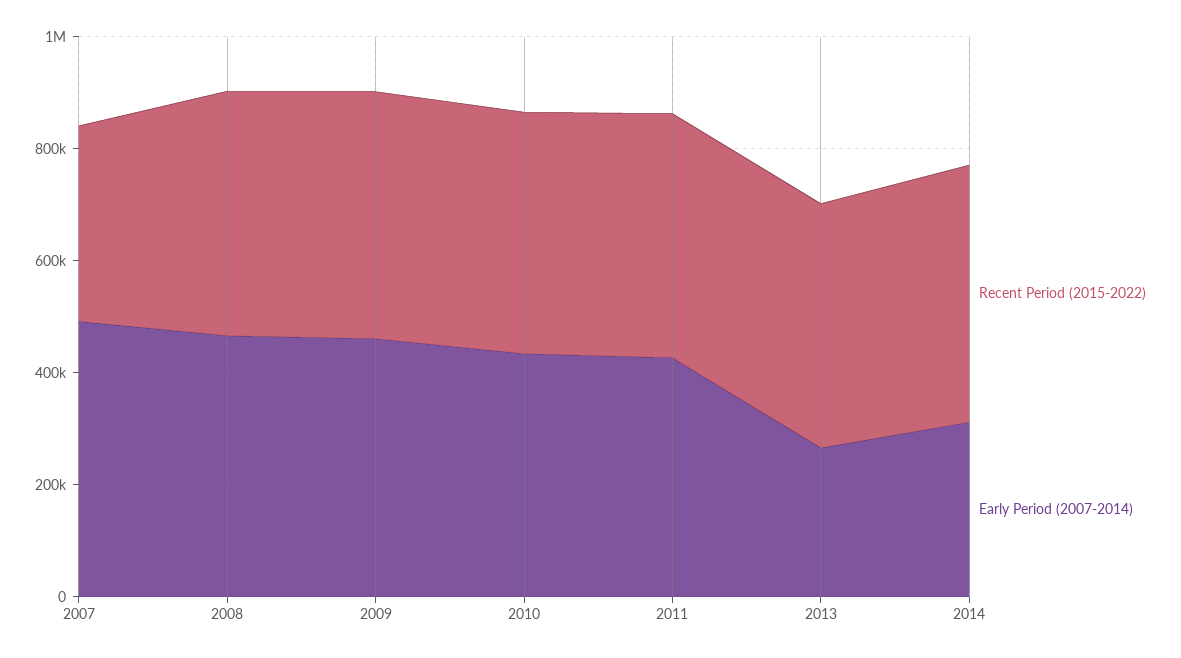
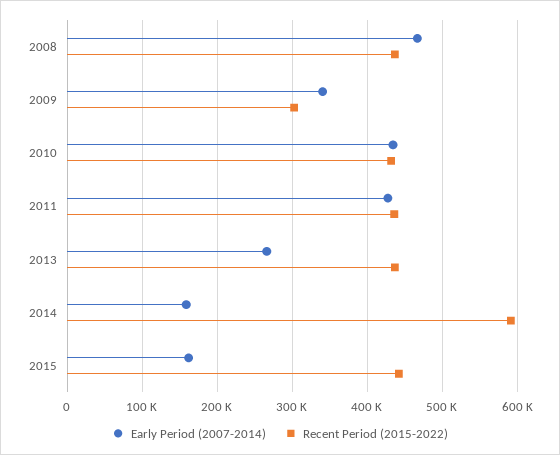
Recent Period (2015-2022), 2007: 350000 -> none
Early Period (2007-2014), 2007: 500000 -> none
Recent Period (2015-2022), 2009: 450000 -> 300000
Early Period (2007-2014), 2009: 450000 -> 340000
Recent Period (2015-2022), 2014: 450000 -> 590000
Early Period (2007-2014), 2014: 300000 -> 160000
Early Period (2007-2014), 2015: none -> 160000
Recent Period (2015-2022), 2015: none -> 440000

